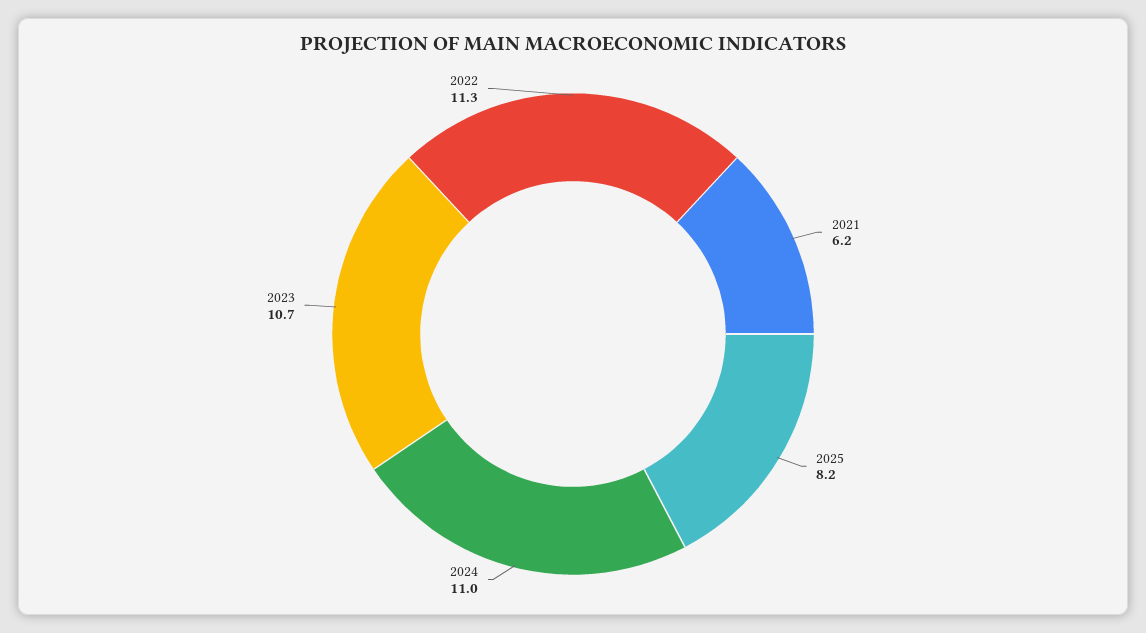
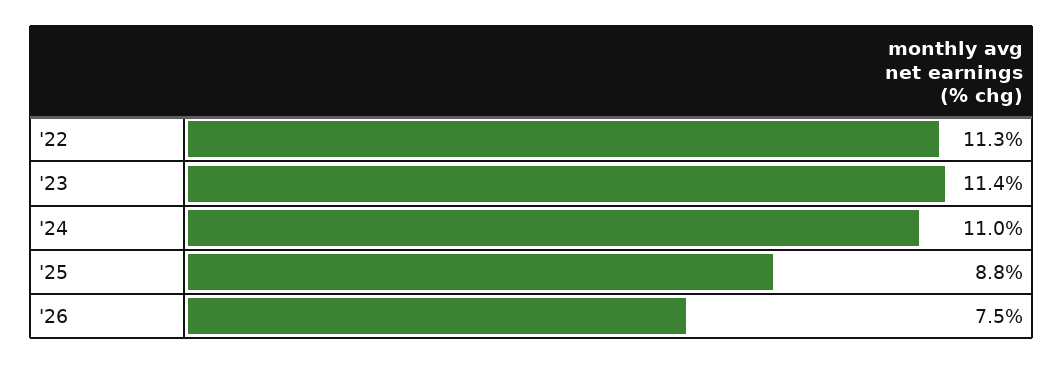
2021: 6.2 -> none
2025: 8.2 -> 8.8
2023: 10.7 -> 11.4
'26: none -> 7.5

